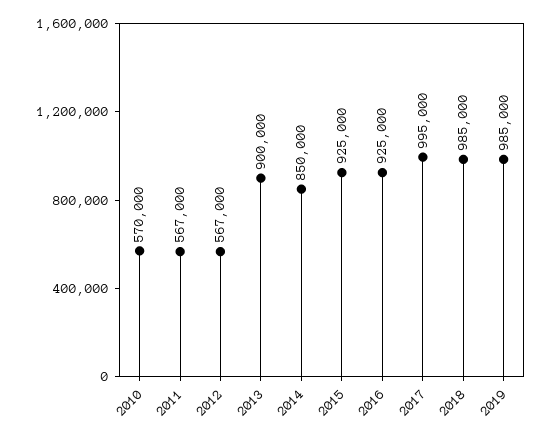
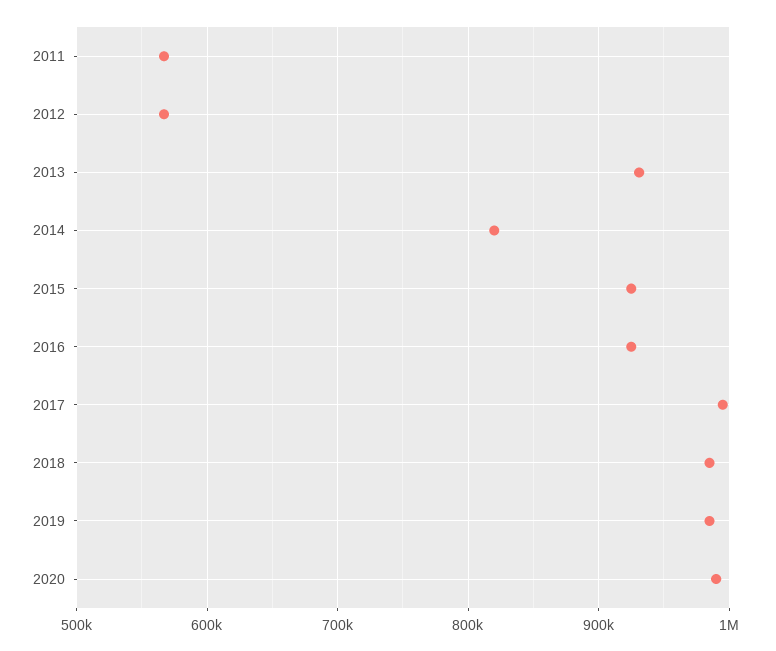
2010: 570000 -> none
2013: 900000 -> 930000
2014: 850000 -> 820000
2020: none -> 990000

